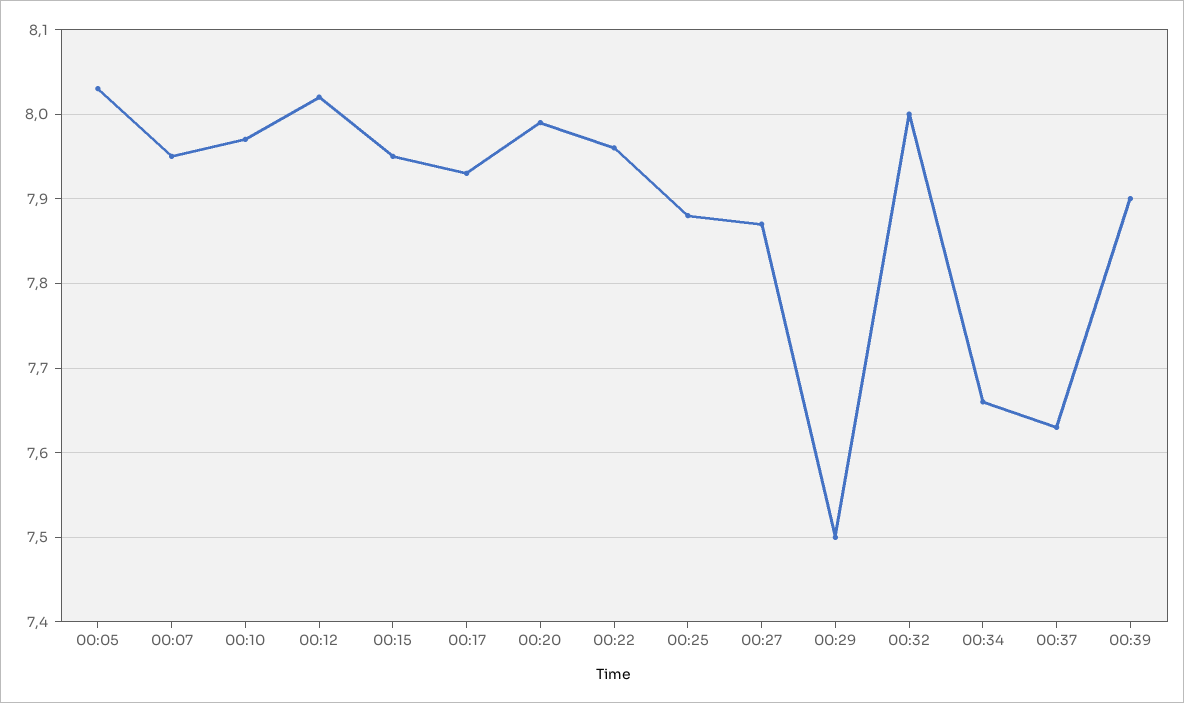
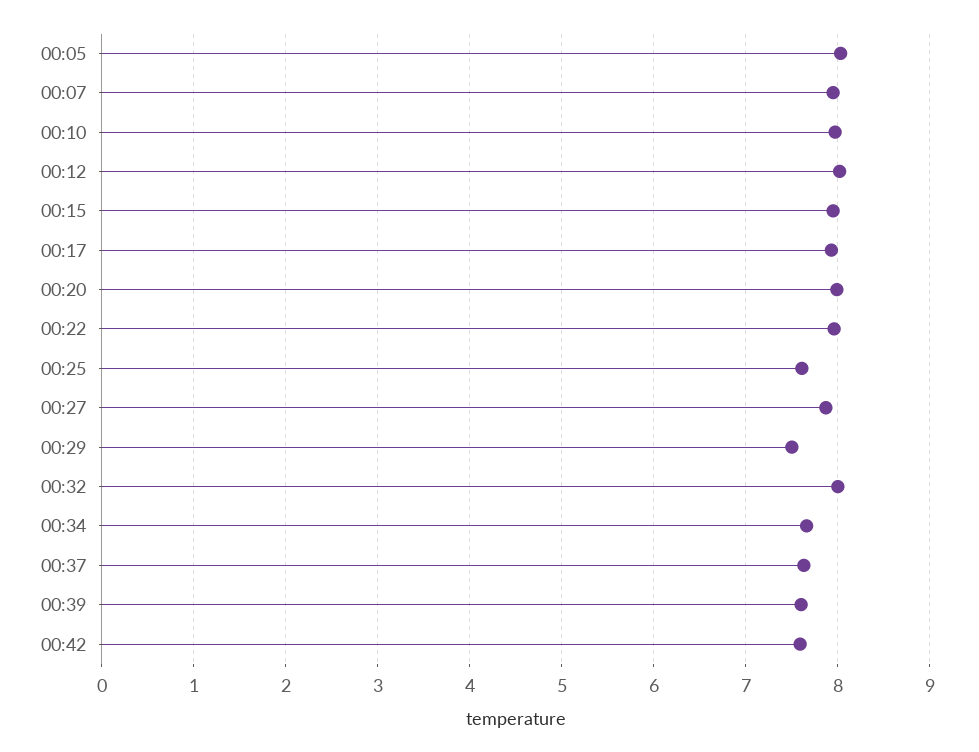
00:25: 7.88 -> 7.6
00:39: 7.9 -> 7.6
00:42: none -> 7.6

